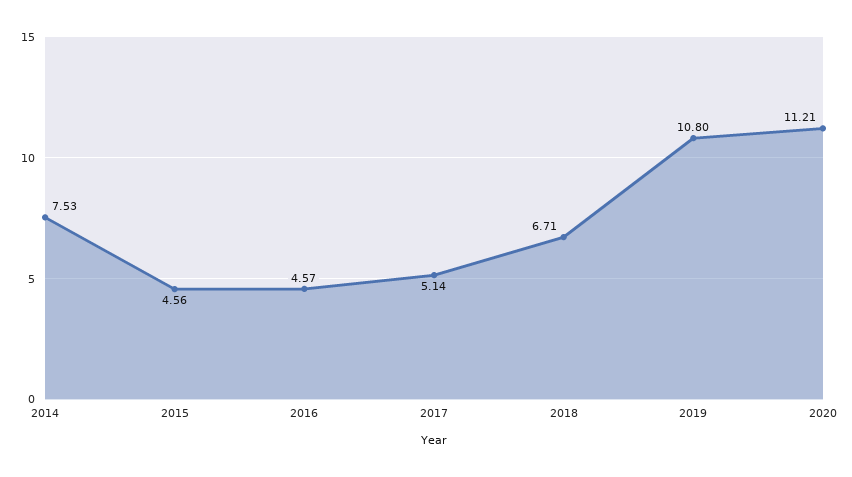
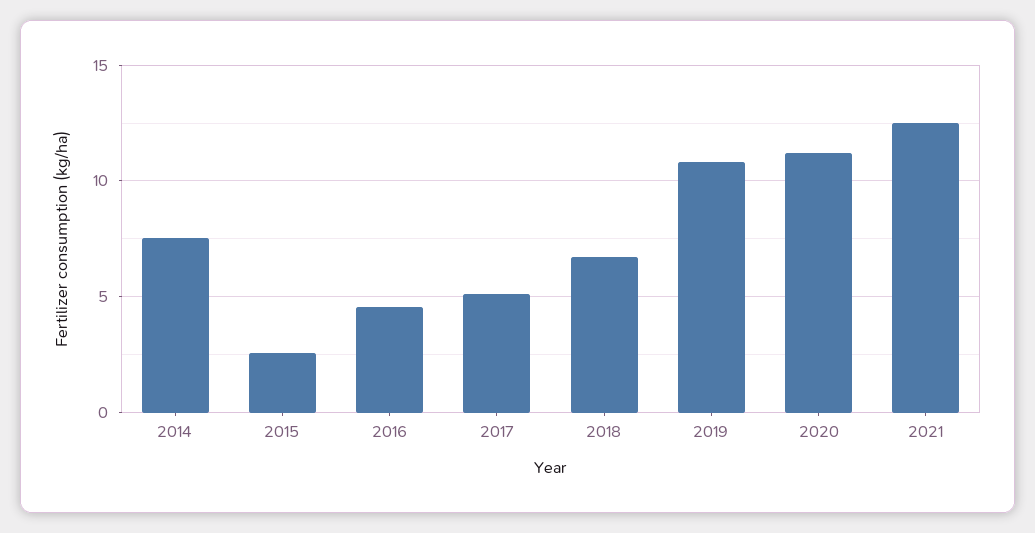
2015: 4.56 -> 2.5
2021: none -> 12.5

